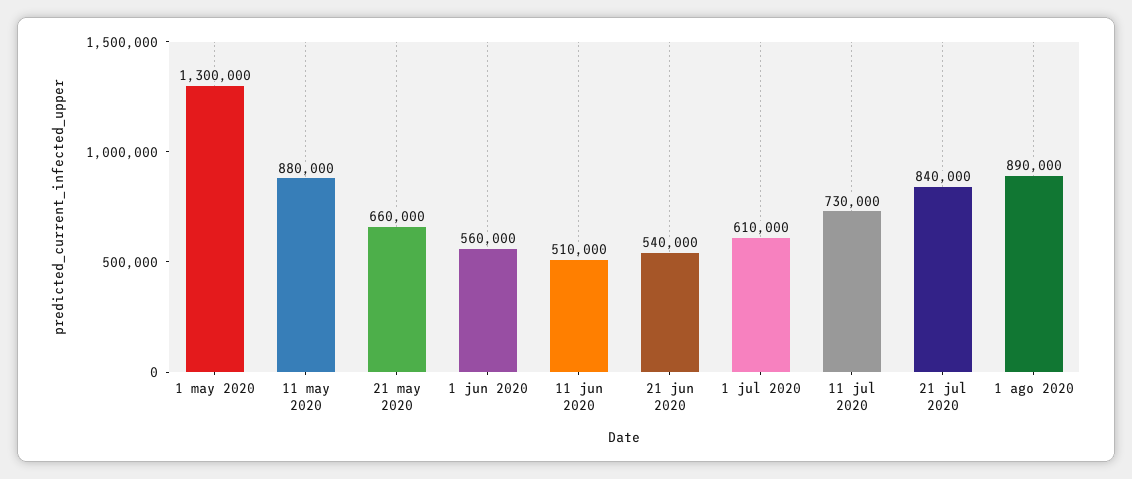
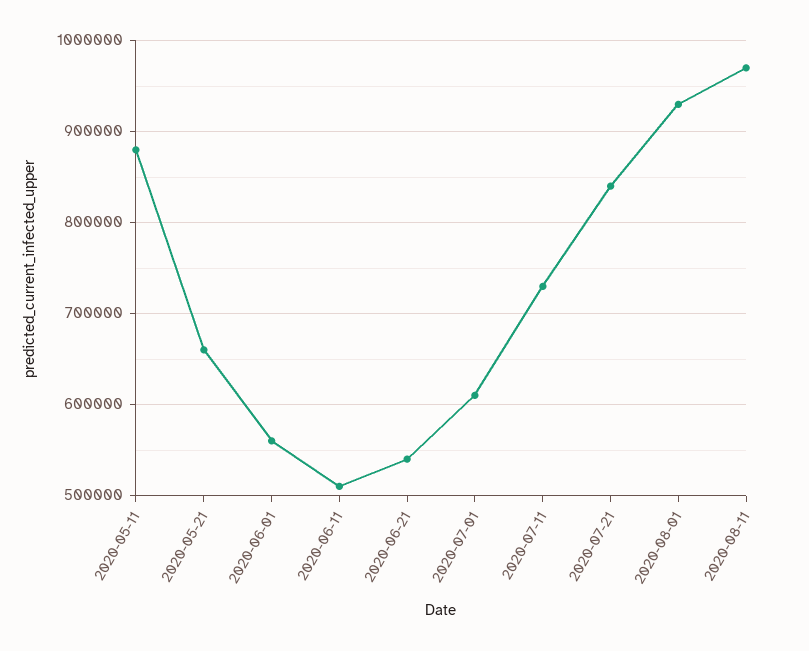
1 may 2020: 1300000 -> none
1 ago 2020: 890000 -> 930000
2020-08-11: none -> 970000

